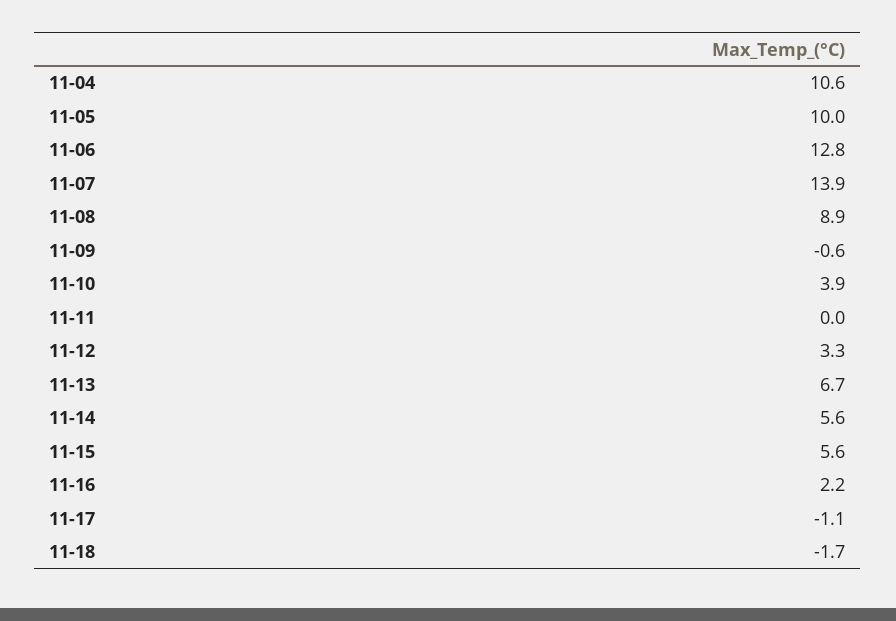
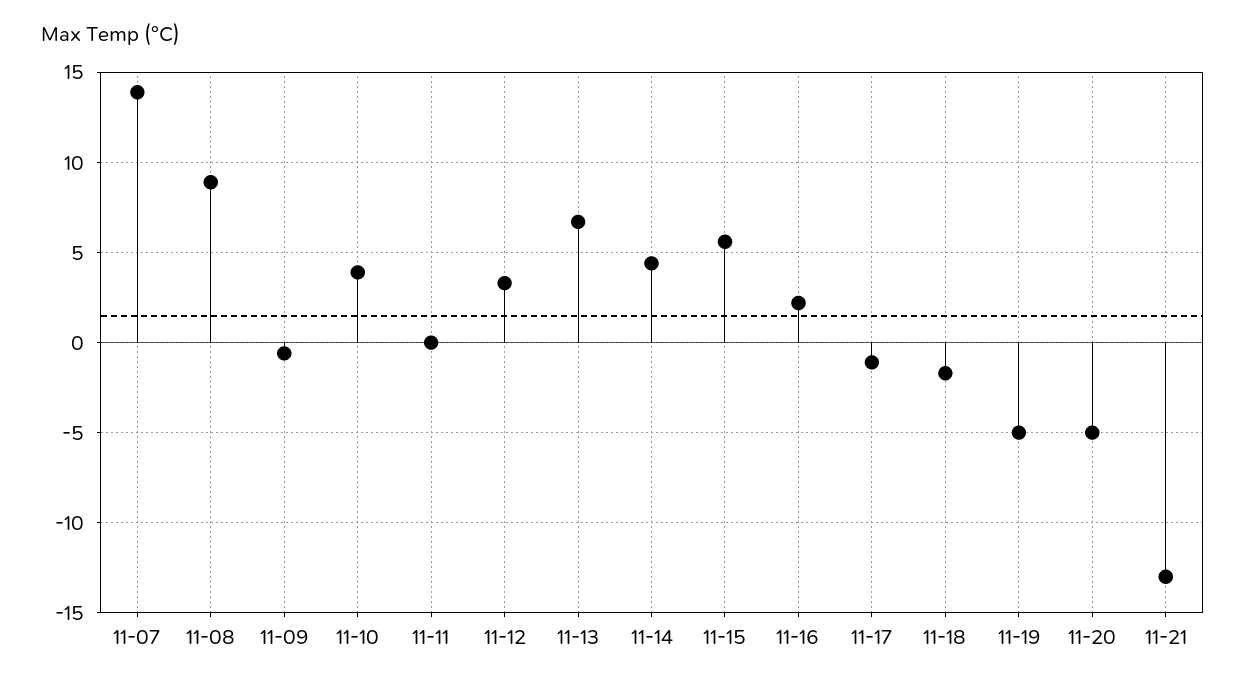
11-04: 10.6 -> none
11-05: 10 -> none
11-06: 12.8 -> none
11-14: 5.6 -> 4.5
11-19: none -> -5
11-20: none -> -5
11-21: none -> -13

